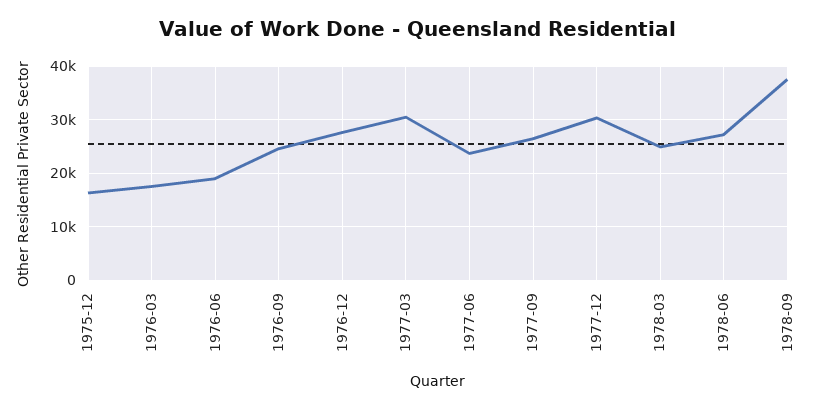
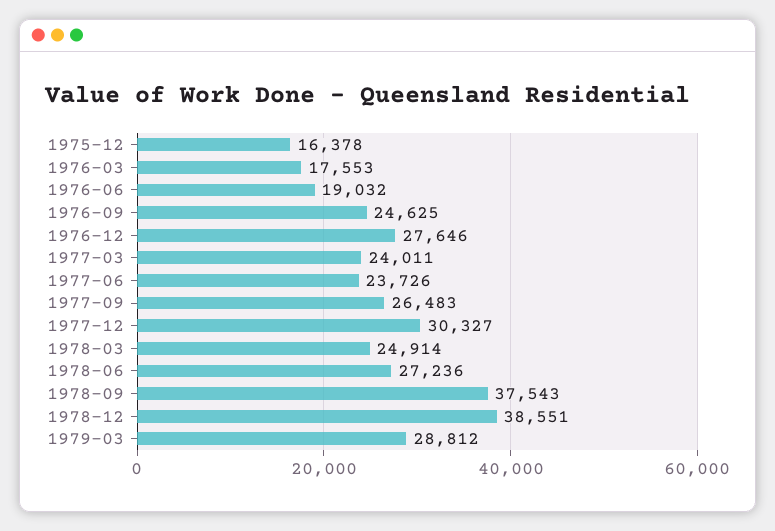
1977-03: 30000 -> 24011
1978-12: none -> 38551
1979-03: none -> 28812

